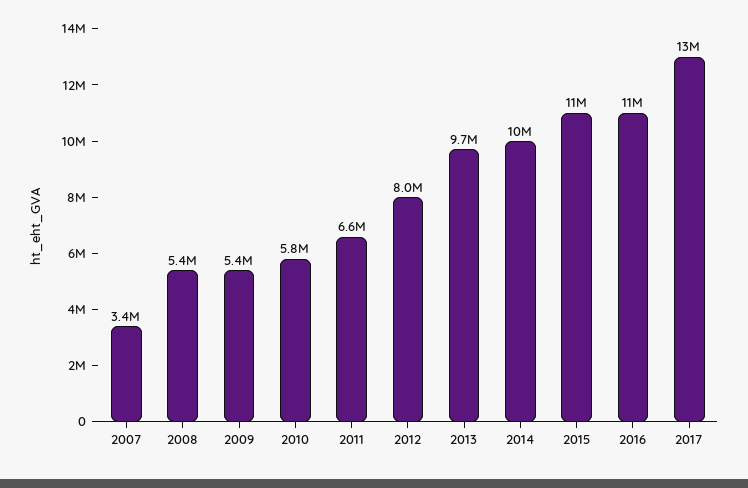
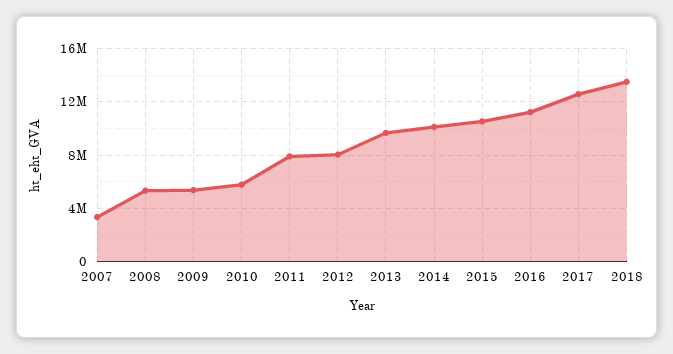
2011: 6600000 -> 8000000
2018: none -> 13500000

